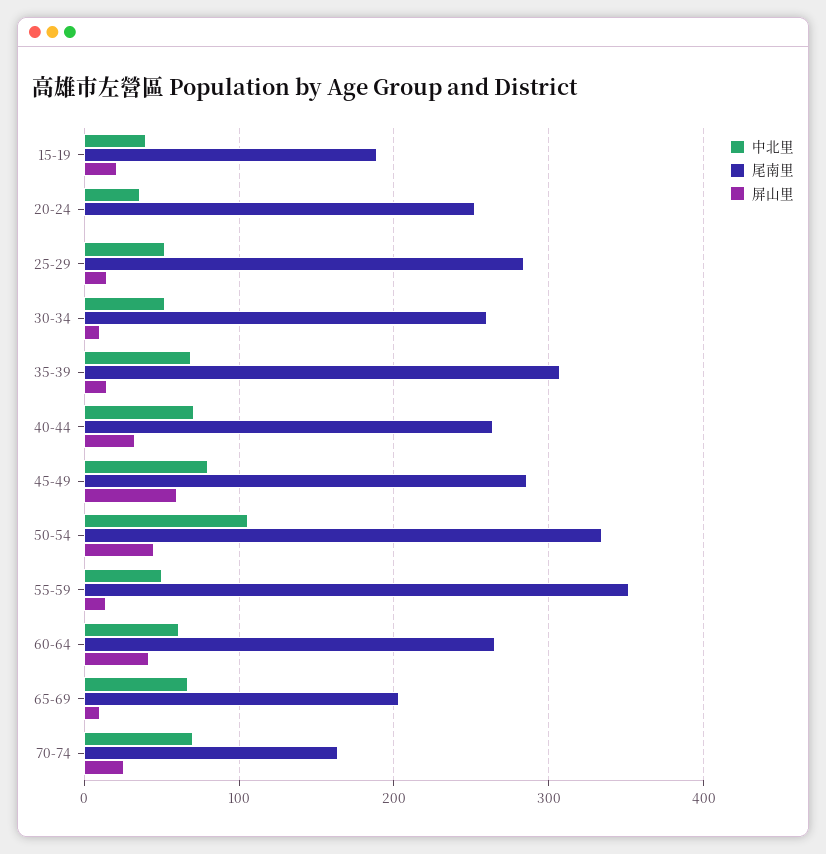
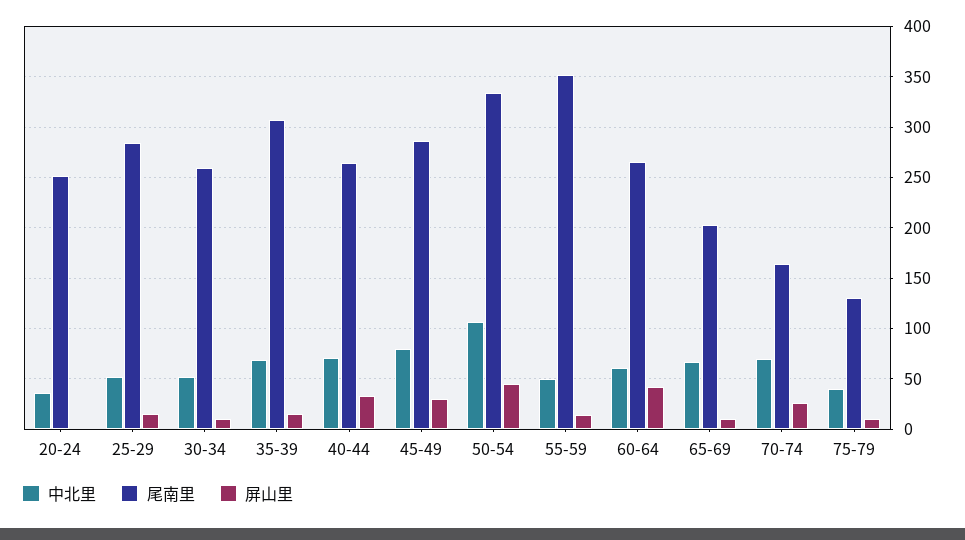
中北里, 15-19: 40 -> none
尾南里, 15-19: 190 -> none
屏山里, 15-19: 20 -> none
屏山里, 45-49: 60 -> 30
中北里, 75-79: none -> 40
尾南里, 75-79: none -> 130
屏山里, 75-79: none -> 10

